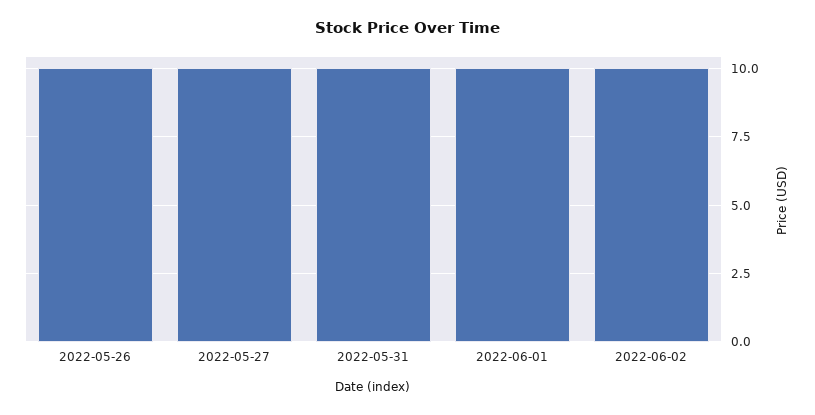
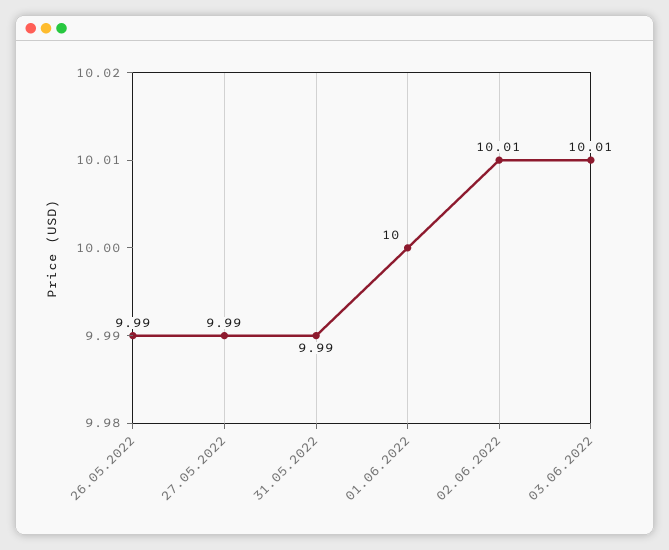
03.06.2022: none -> 10.01

